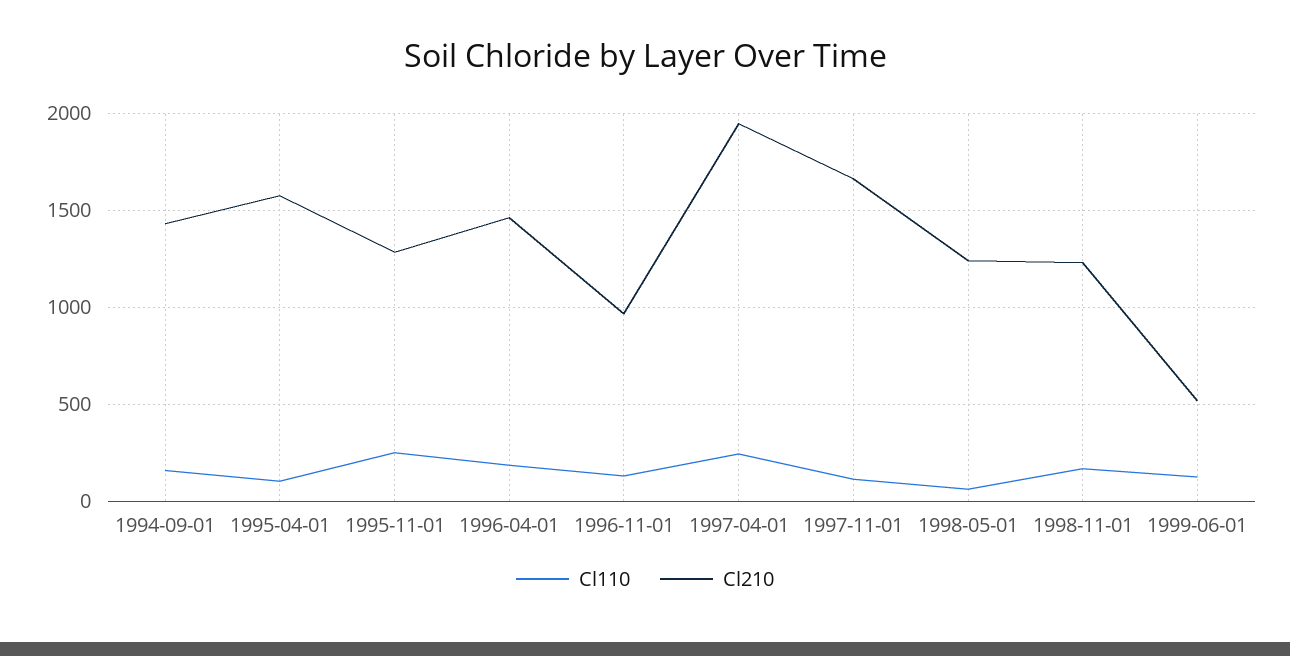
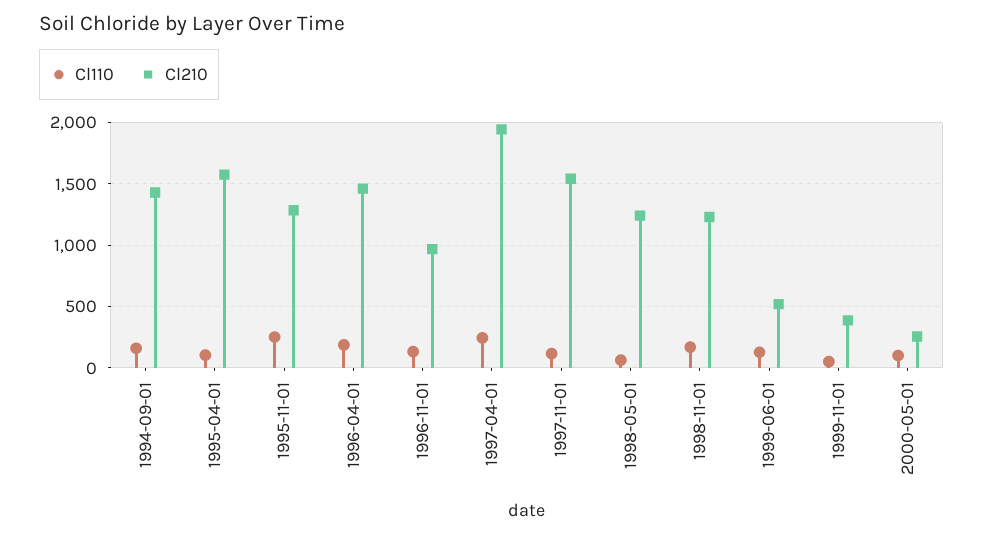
Cl210, 1997-11-01: 1650 -> 1550
Cl110, 1999-11-01: none -> 50
Cl210, 1999-11-01: none -> 400
Cl110, 2000-05-01: none -> 100
Cl210, 2000-05-01: none -> 250

